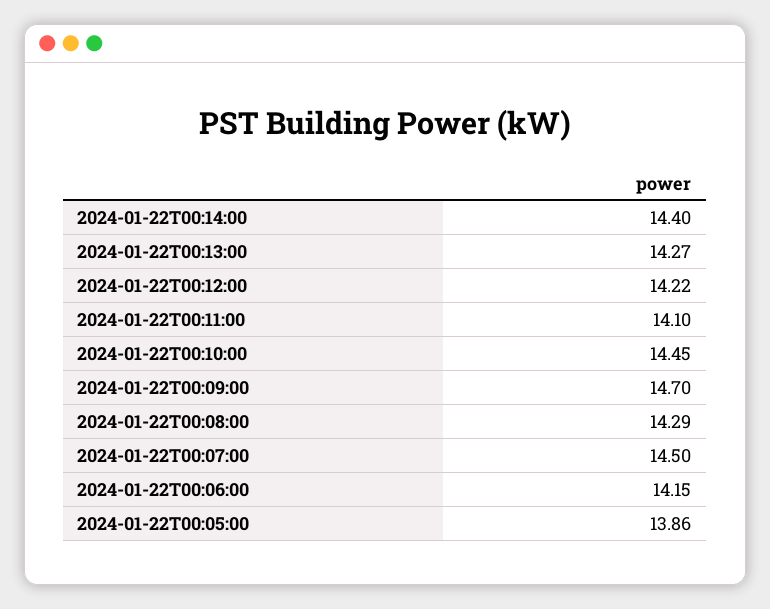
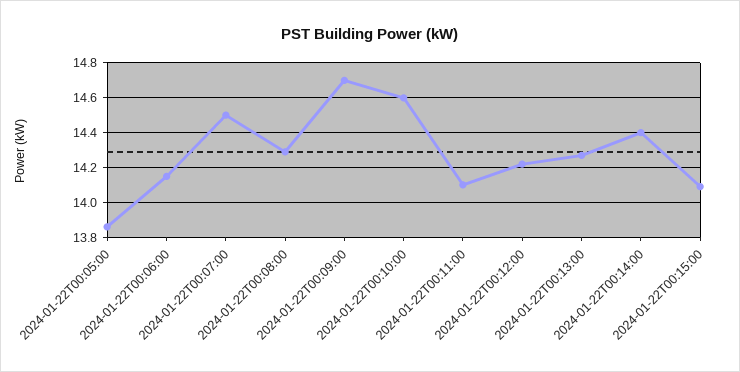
2024-01-22T00:10:00: 14.45 -> 14.6
2024-01-22T00:15:00: none -> 14.1

